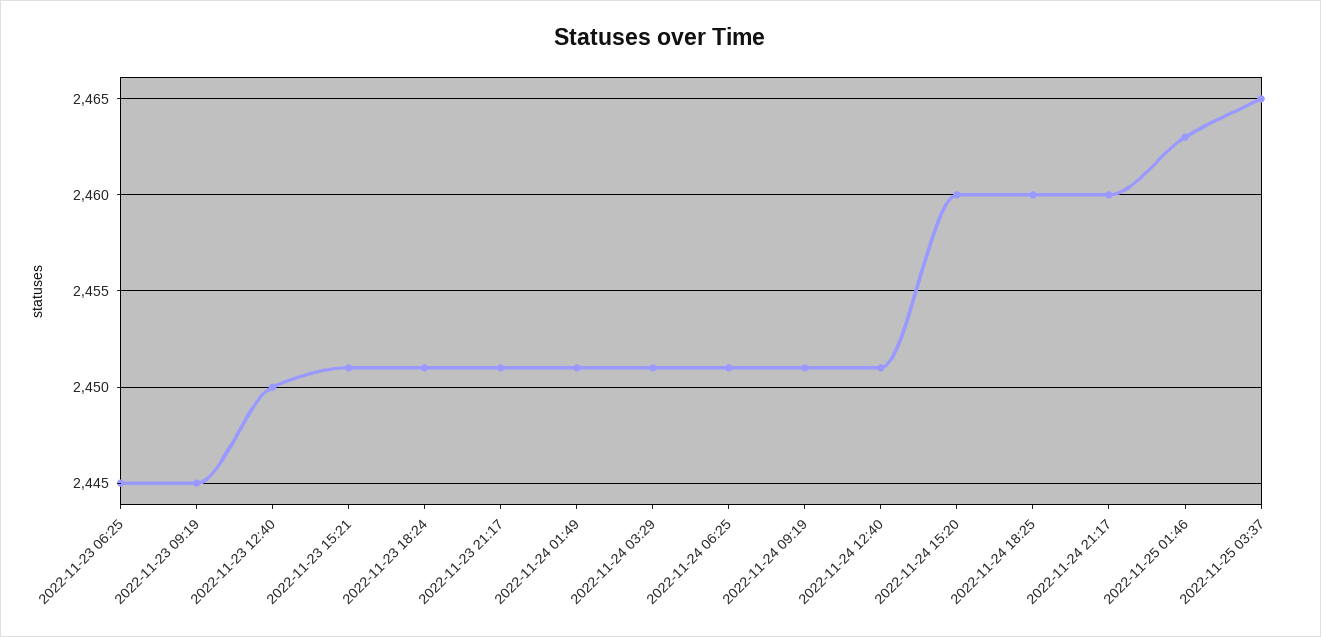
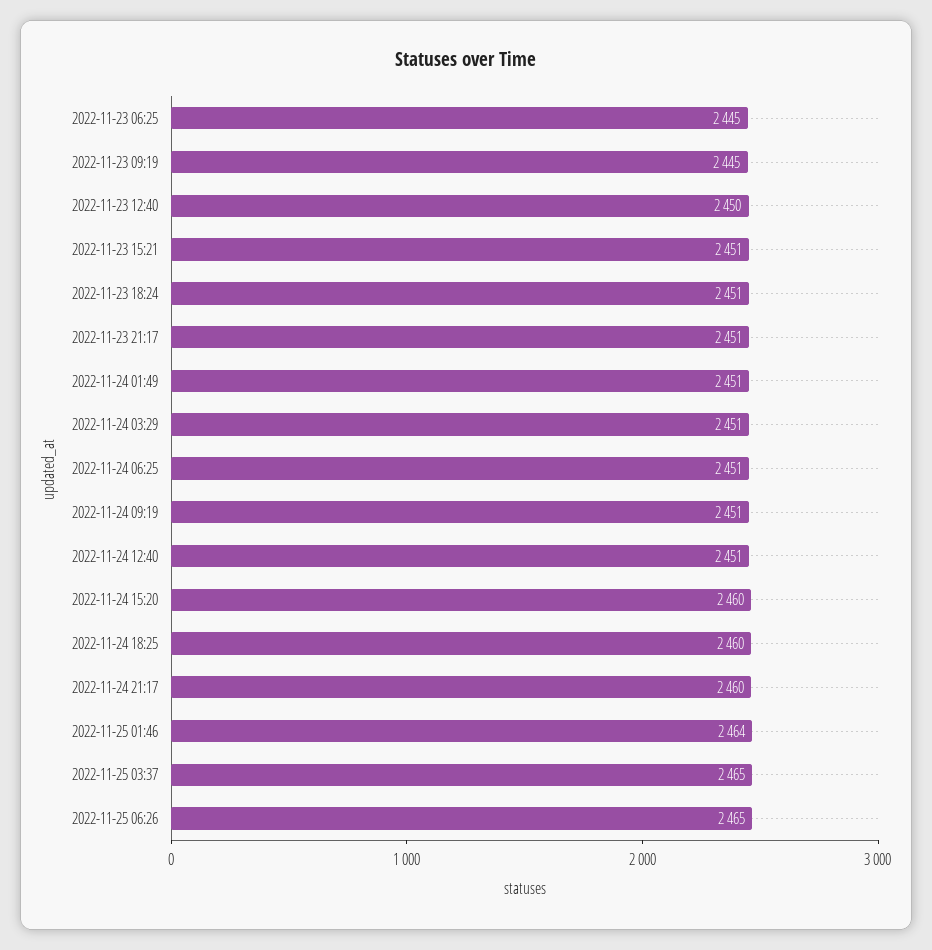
2022-11-25 01:46: 2463 -> 2464
2022-11-25 06:26: none -> 2465

